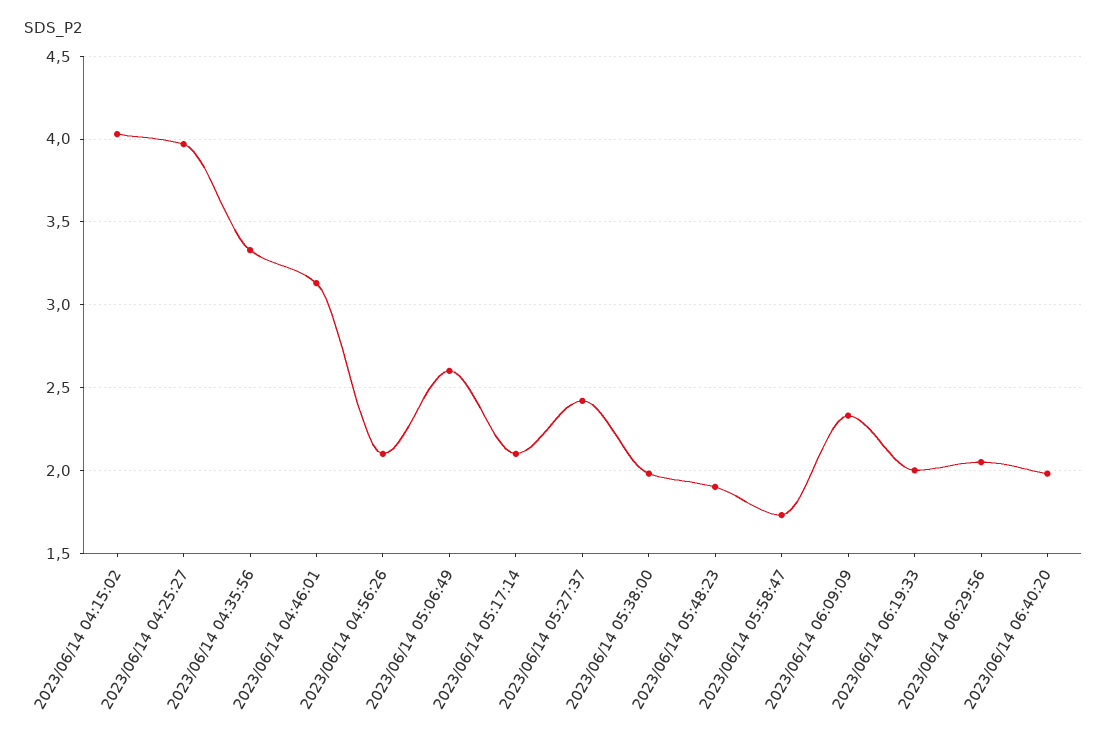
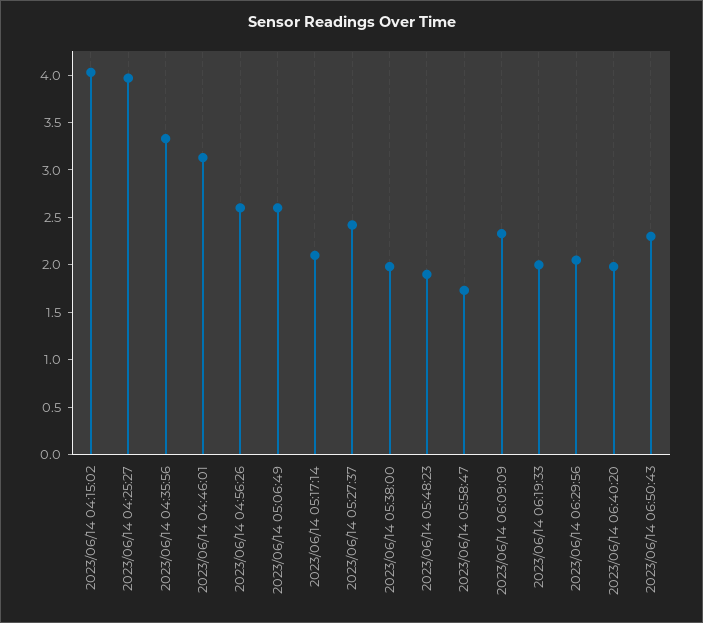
2023/06/14 04:56:26: 2.1 -> 2.6
2023/06/14 06:50:43: none -> 2.3

